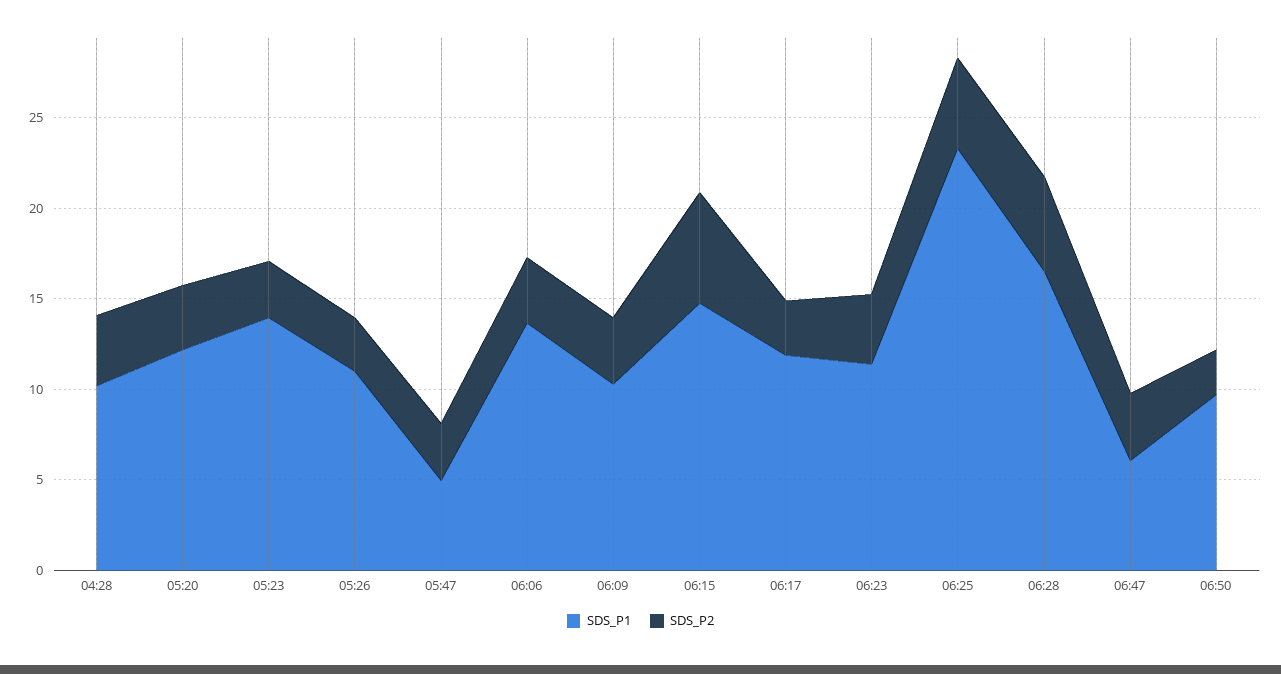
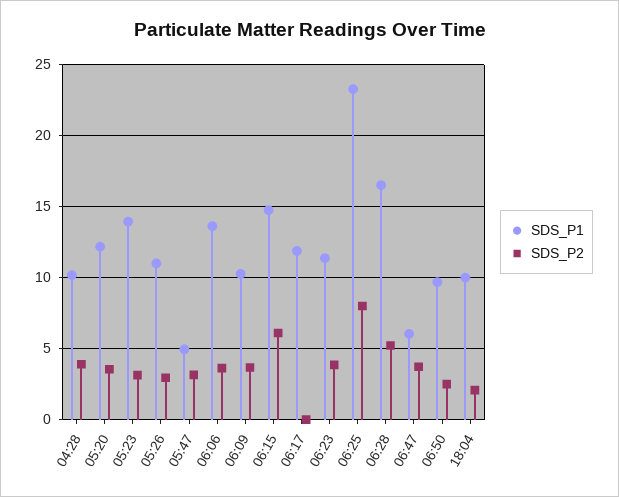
SDS_P2, 06:17: 3 -> 0
SDS_P2, 06:25: 5 -> 8
SDS_P1, 18:04: none -> 10
SDS_P2, 18:04: none -> 2

